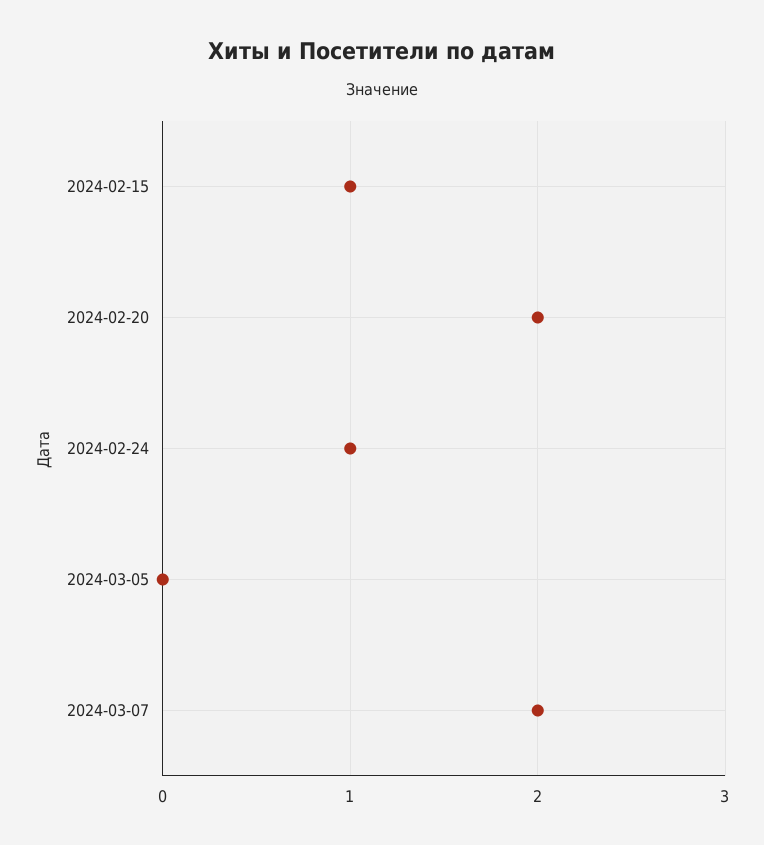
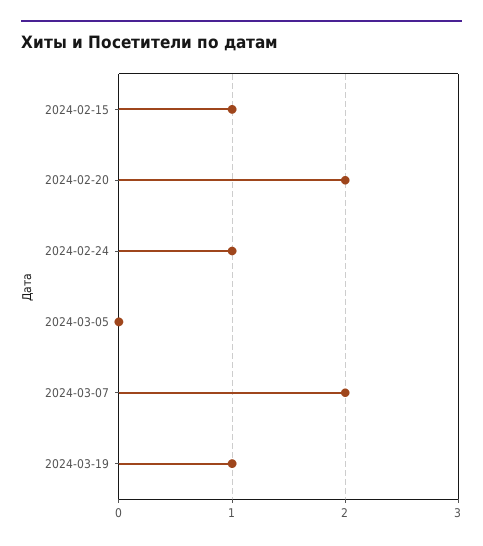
2024-03-19: none -> 1

